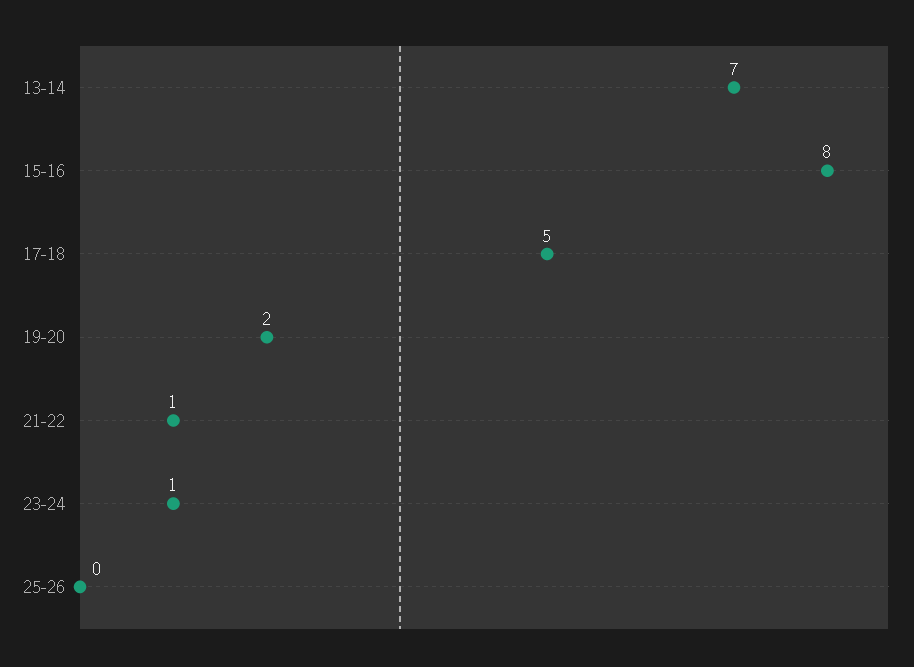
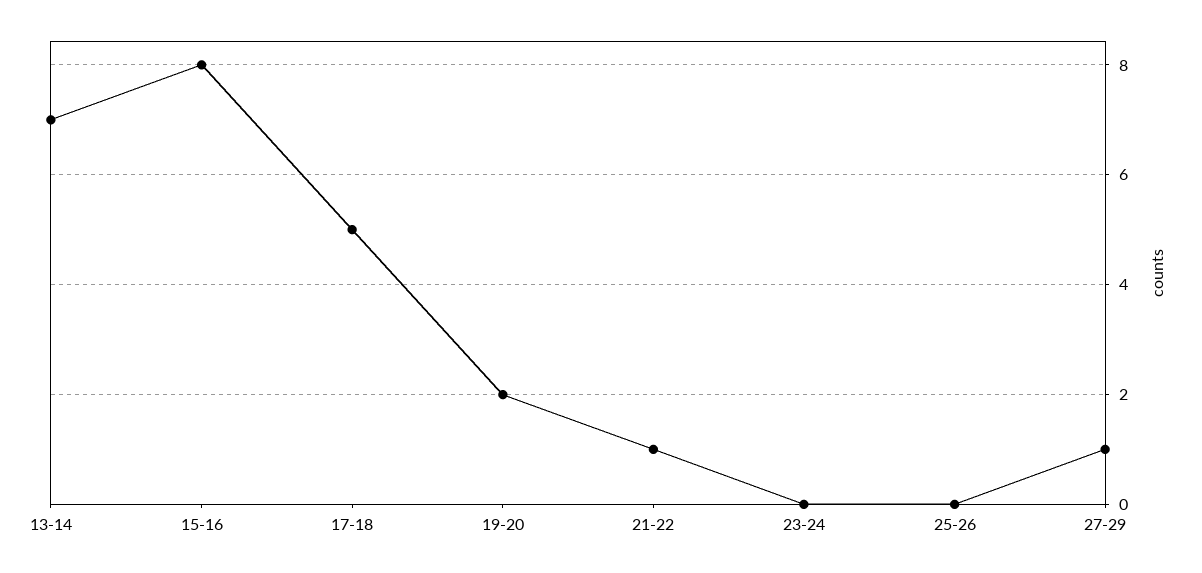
23-24: 1 -> 0
27-29: none -> 1

